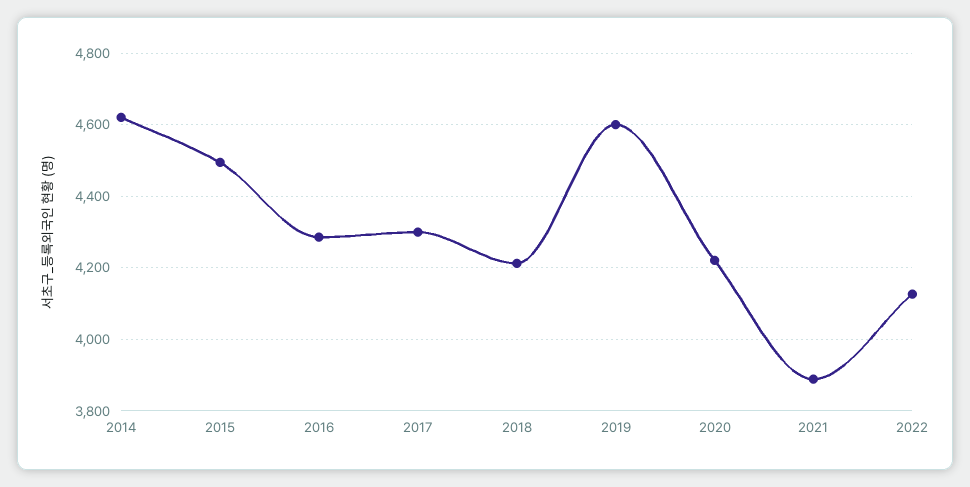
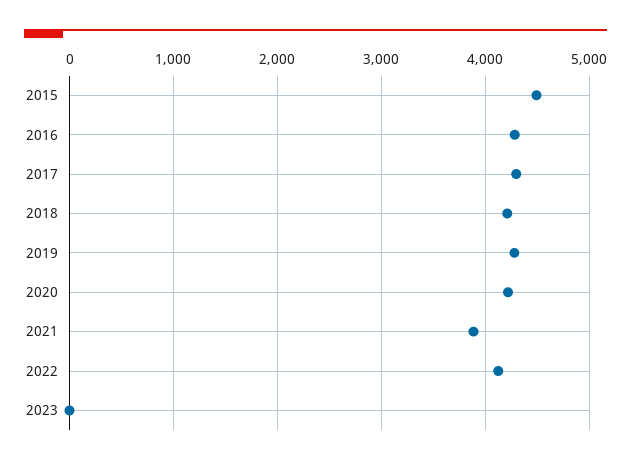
2014: 4620 -> none
2019: 4600 -> 4300
2023: none -> 0

